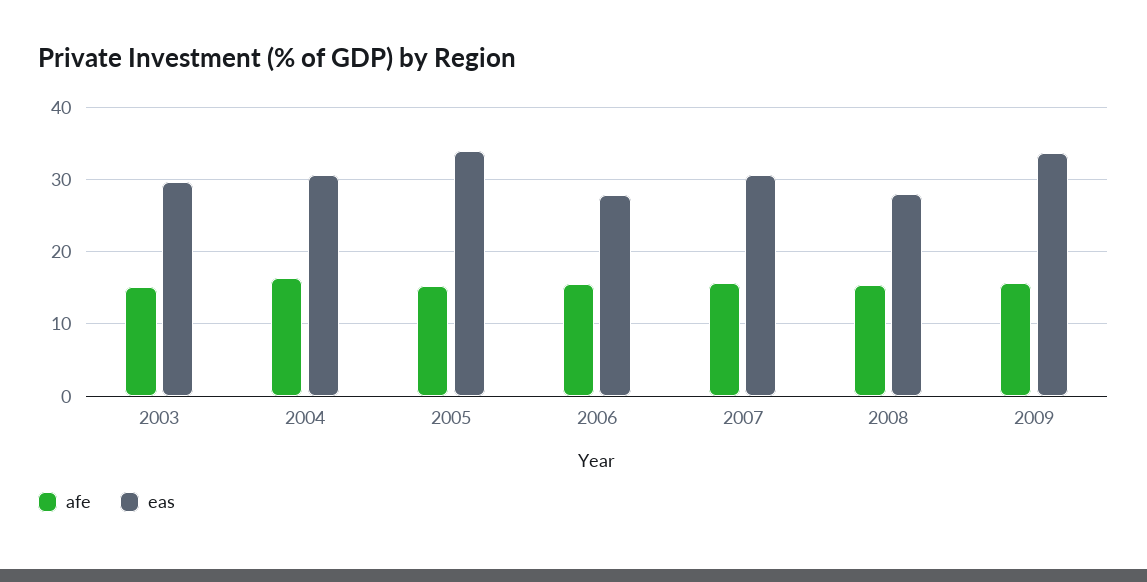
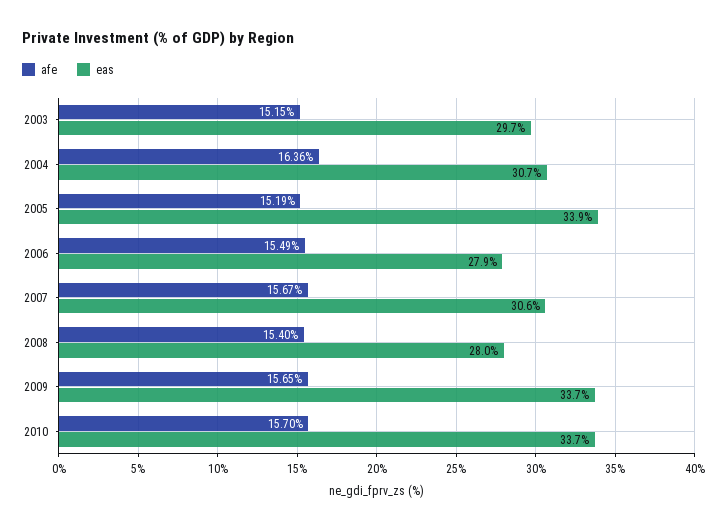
afe, 2010: none -> 15.7
eas, 2010: none -> 33.7

